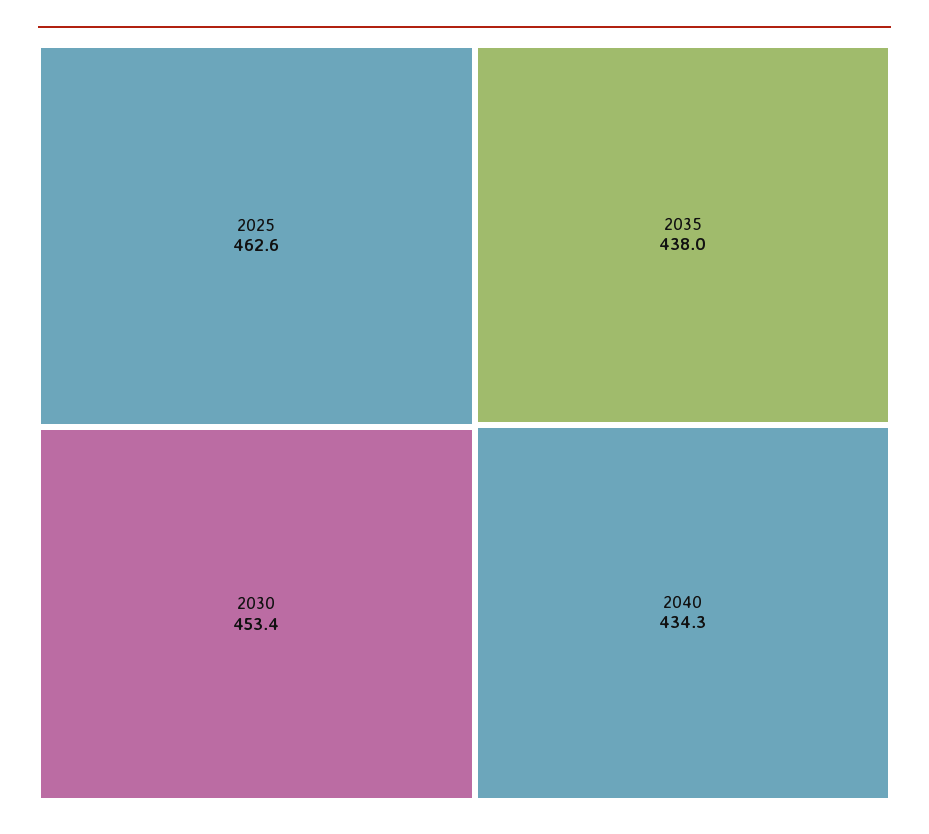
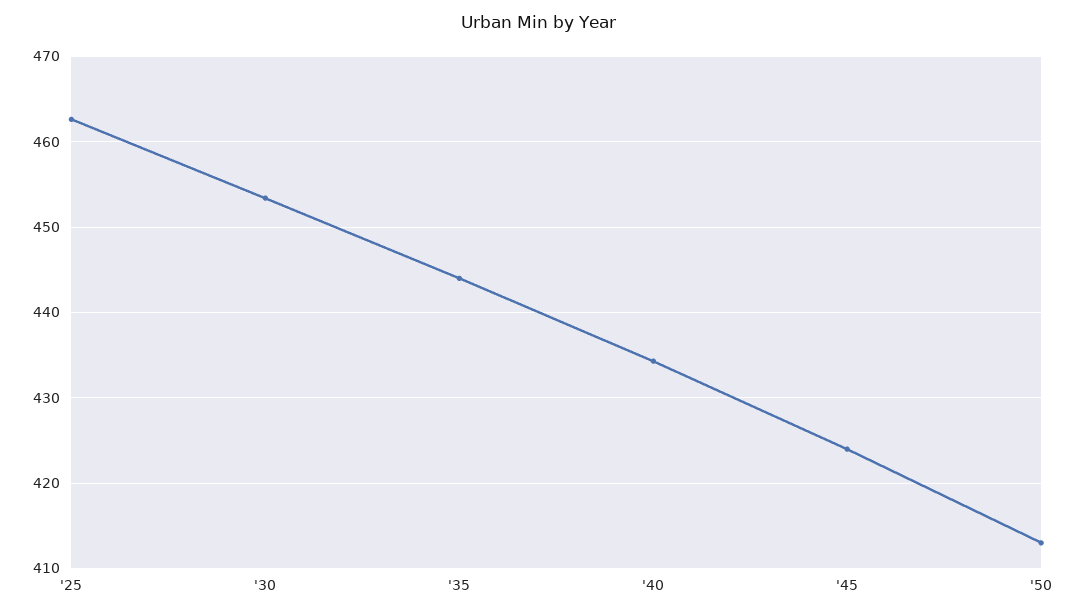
2035: 438 -> 444
'45: none -> 424
'50: none -> 413

